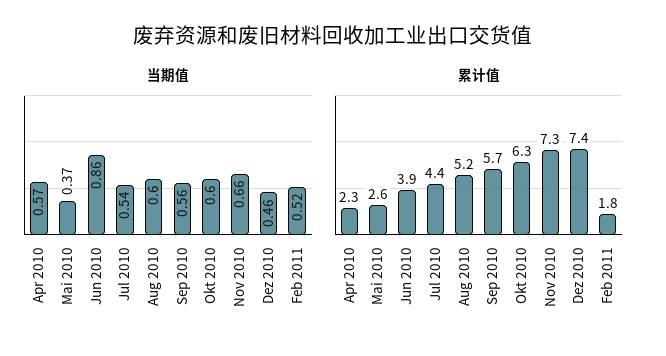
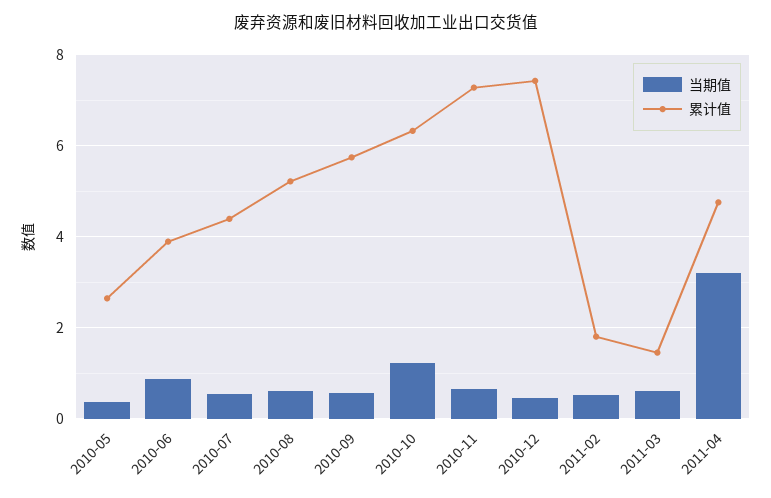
当期值, Apr 2010: 0.57 -> none
当期值, Okt 2010: 0.6 -> 1.2
累计值, Apr 2010: 2.3 -> none
当期值, 2011-03: none -> 0.6
累计值, 2011-03: none -> 1.4
当期值, 2011-04: none -> 3.2
累计值, 2011-04: none -> 4.8

